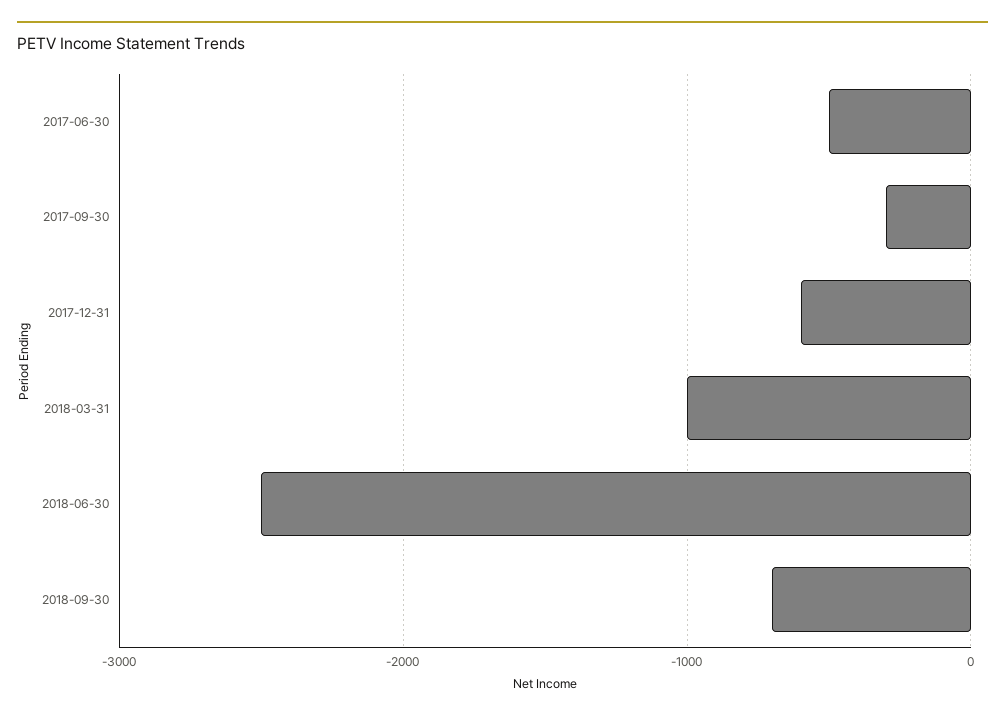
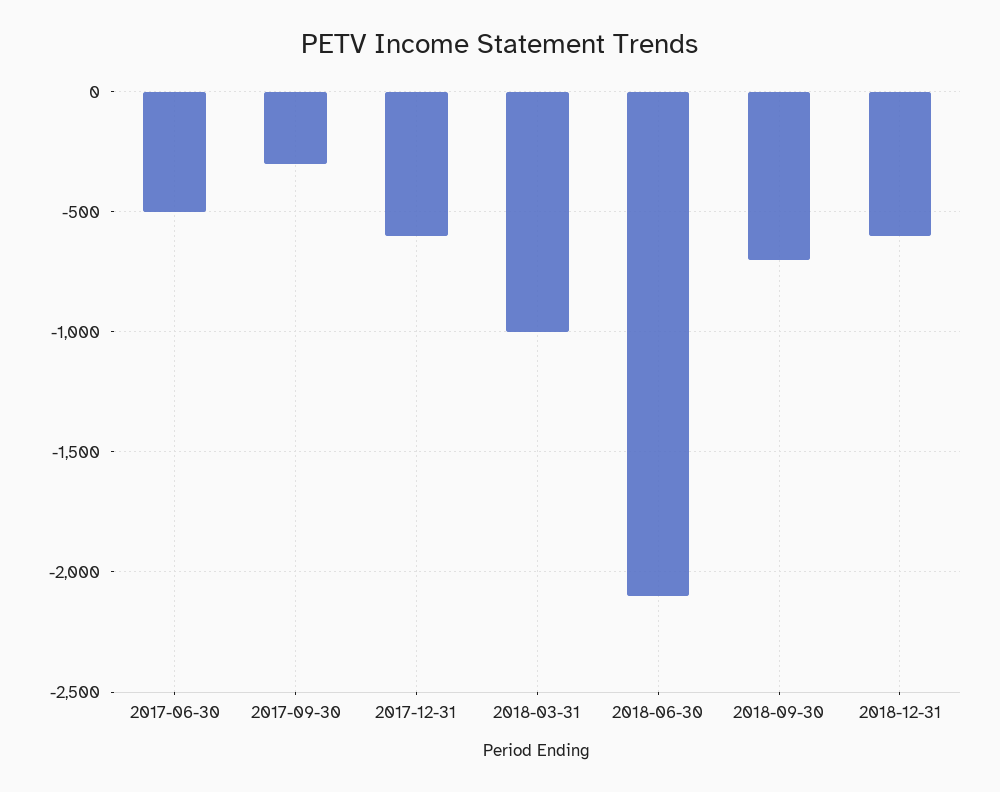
2018-06-30: -2500 -> -2100
2018-12-31: none -> -600

